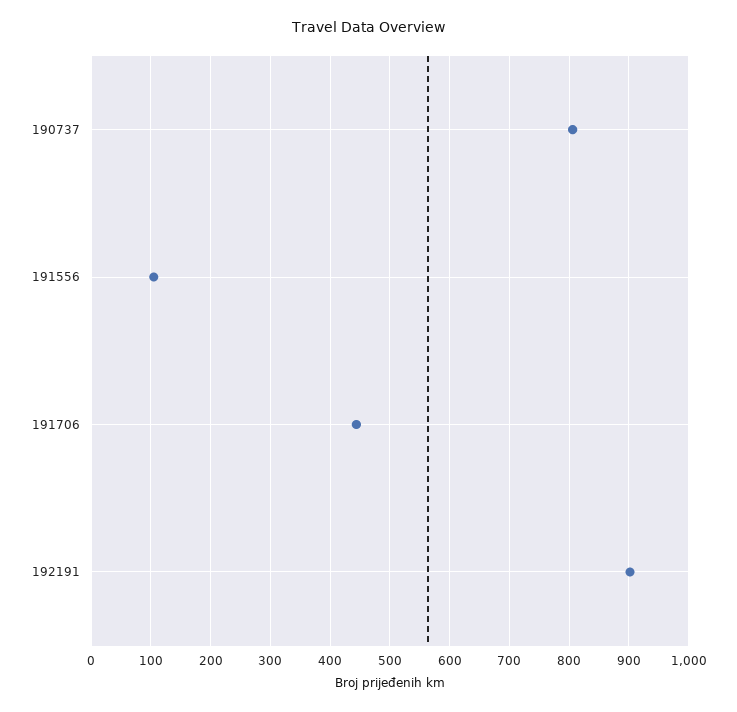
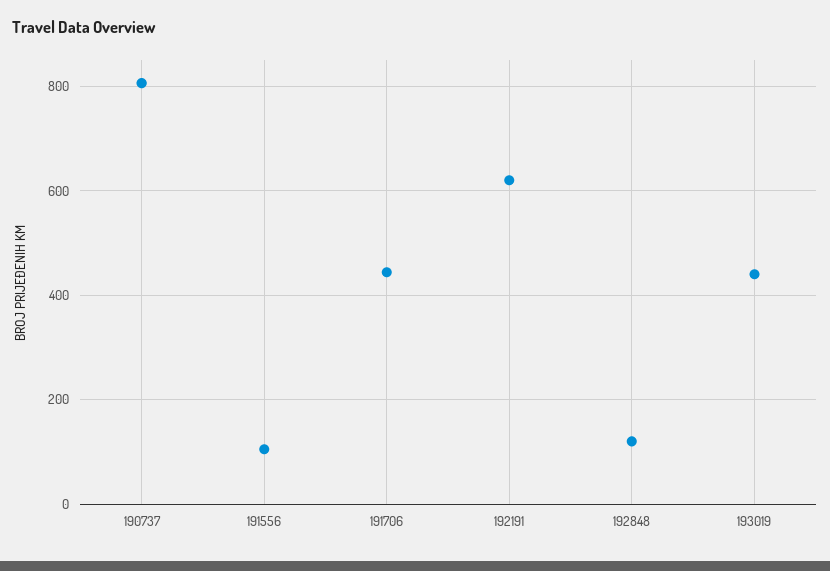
192191: 900 -> 620
192848: none -> 120
193019: none -> 440

